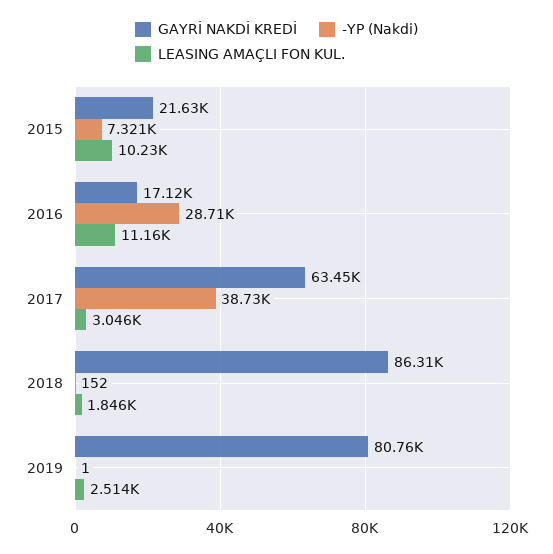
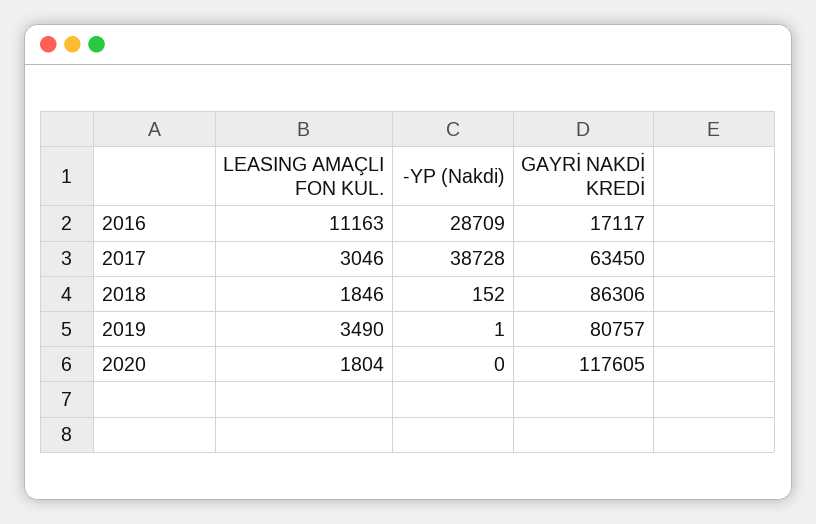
GAYRİ NAKDİ KREDİ, 2015: 21630 -> none
-YP (Nakdi), 2015: 7321 -> none
LEASING AMAÇLI FON KUL., 2015: 10230 -> none
LEASING AMAÇLI FON KUL., 2019: 2514 -> 3490
LEASING AMAÇLI FON KUL., 2020: none -> 1804
-YP (Nakdi), 2020: none -> 0
GAYRİ NAKDİ KREDİ, 2020: none -> 117605

